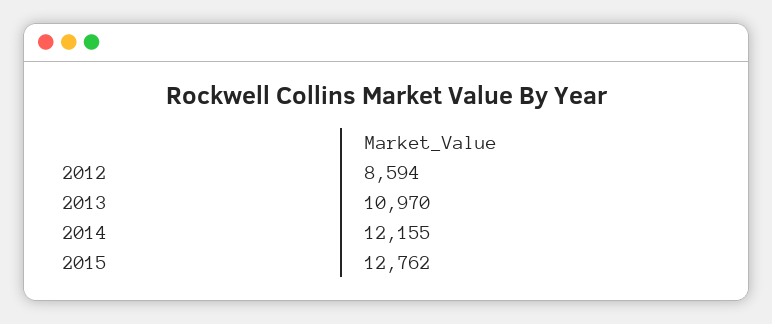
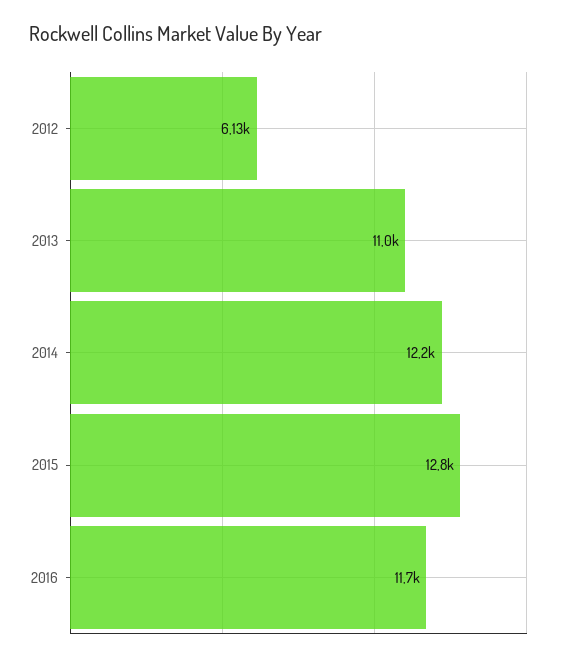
2012: 8594 -> 6130
2016: none -> 11700

